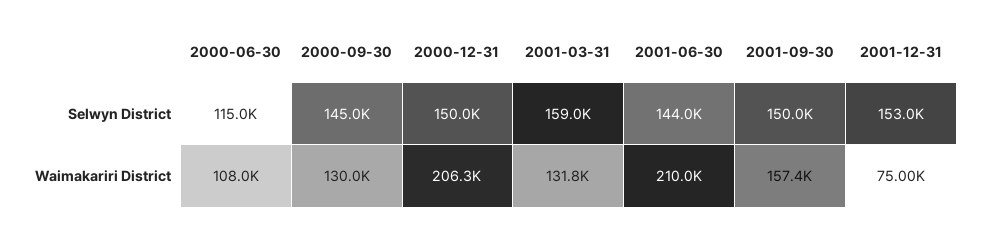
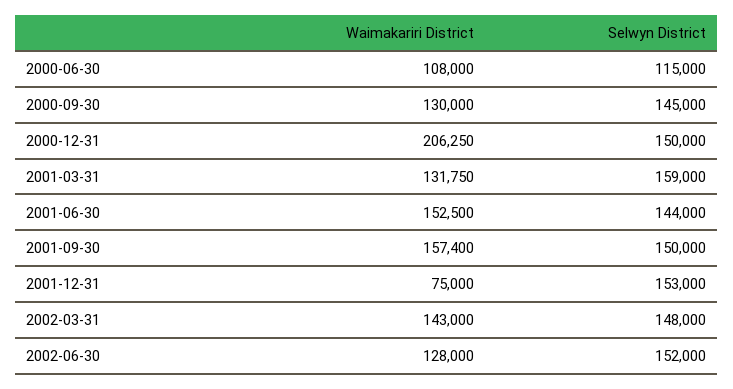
2001-06-30, Waimakariri District: 210000 -> 152500
2002-03-31, Waimakariri District: none -> 143000
2002-03-31, Selwyn District: none -> 148000
2002-06-30, Waimakariri District: none -> 128000
2002-06-30, Selwyn District: none -> 152000

